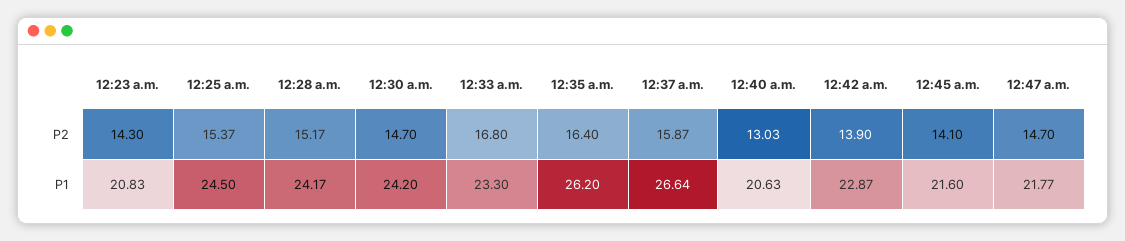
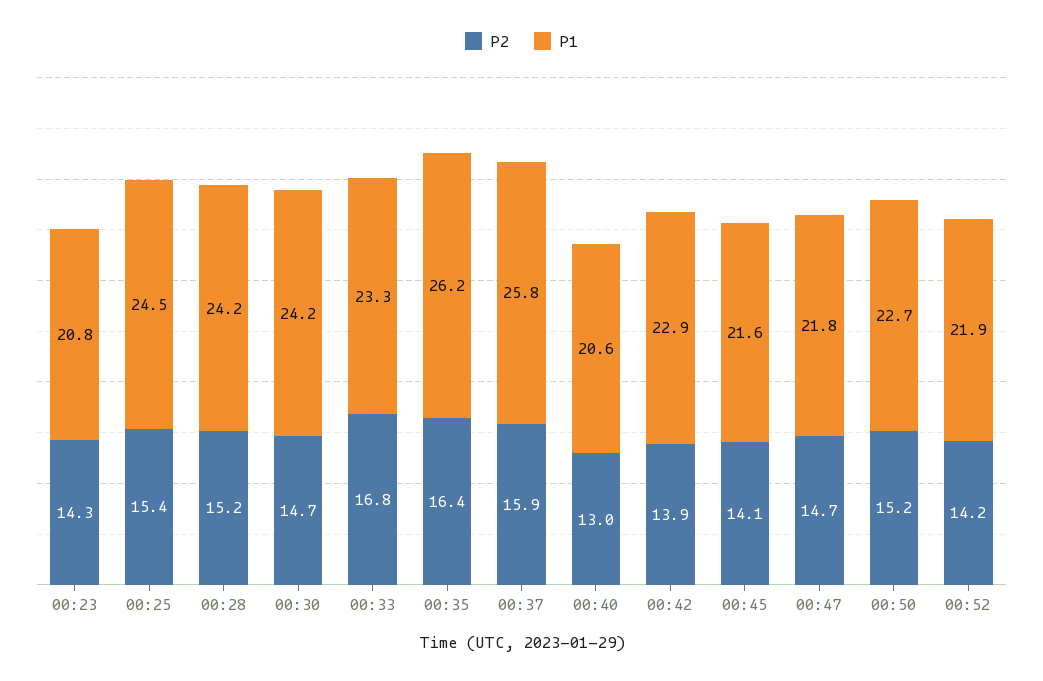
P1, 12:37 a.m.: 26.64 -> 25.8
P2, 00:50: none -> 15.2
P1, 00:50: none -> 22.7
P2, 00:52: none -> 14.2
P1, 00:52: none -> 21.9

